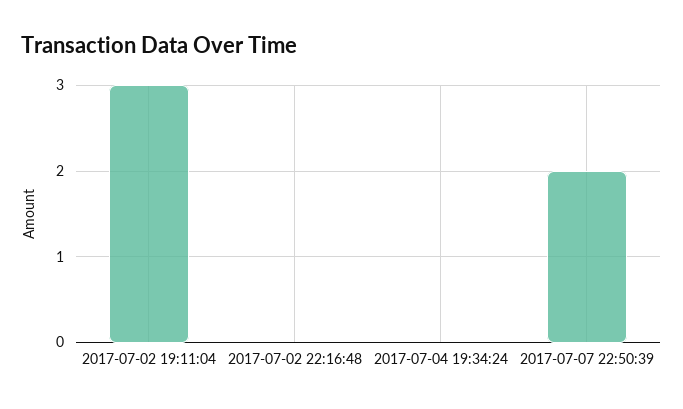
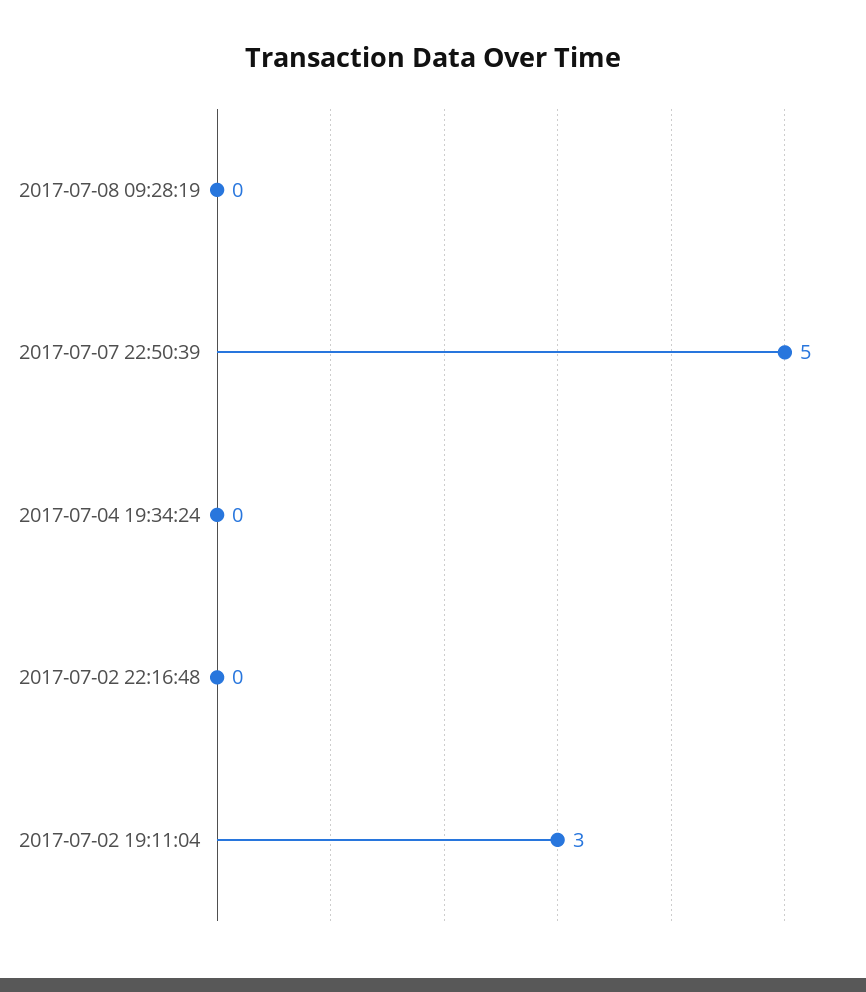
2017-07-07 22:50:39: 2 -> 5
2017-07-08 09:28:19: none -> 0

